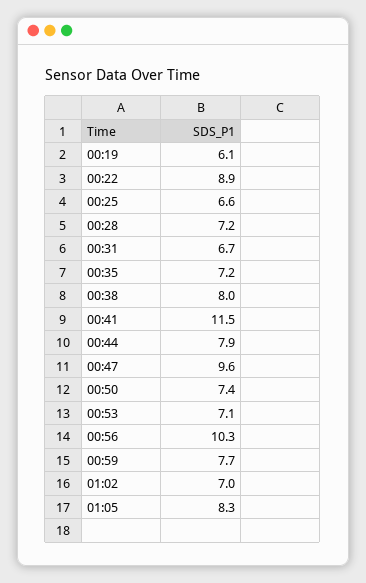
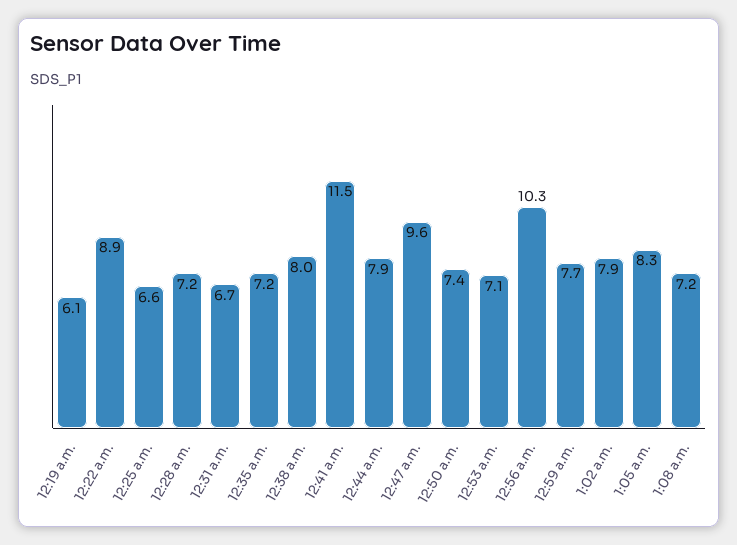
01:02: 7 -> 7.9
1:08 a.m.: none -> 7.2

